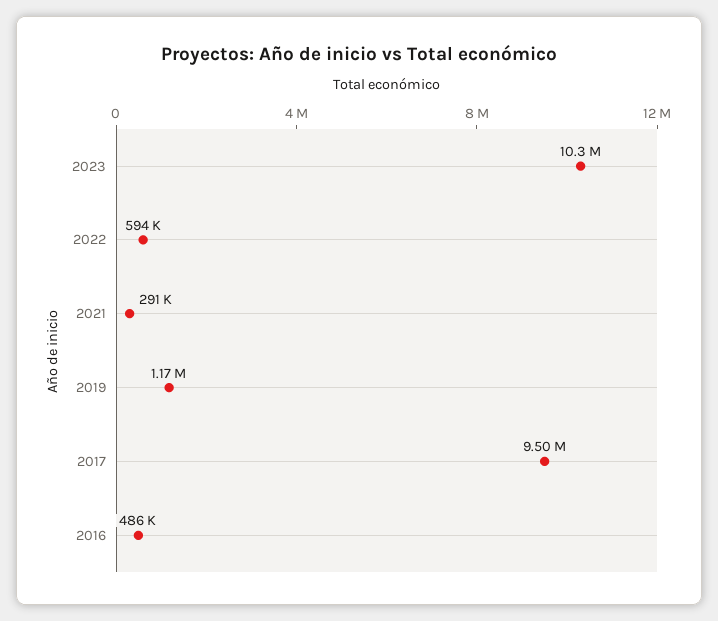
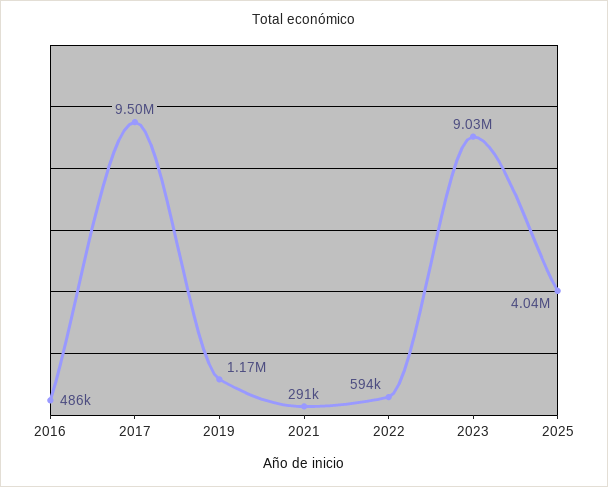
2023: 10300000 -> 9030000
2025: none -> 4040000

